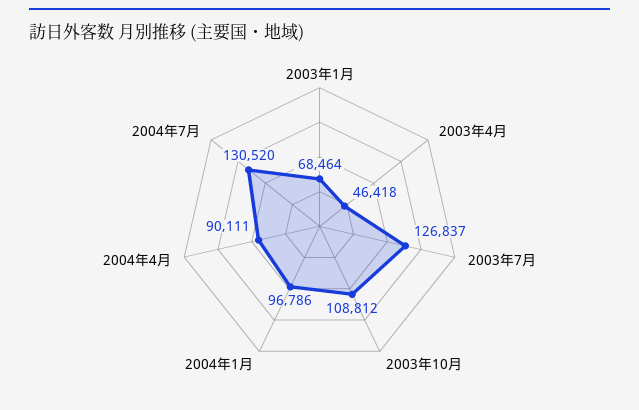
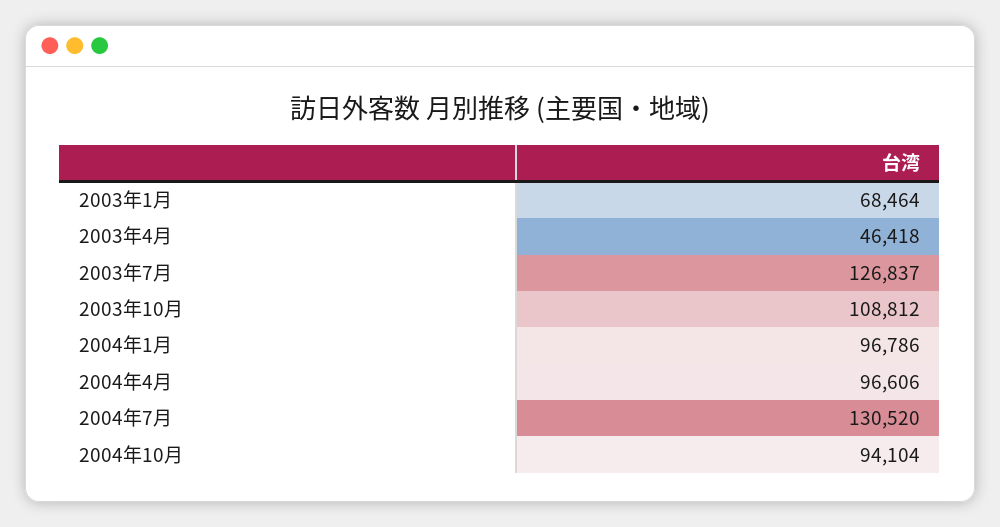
2004年4月: 90111 -> 96606
2004年10月: none -> 94104

